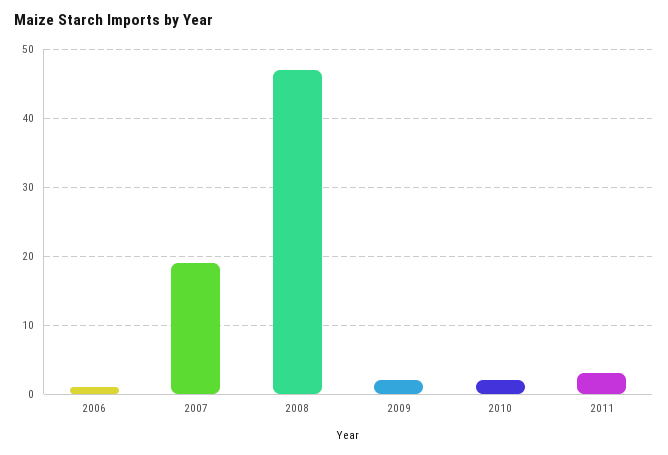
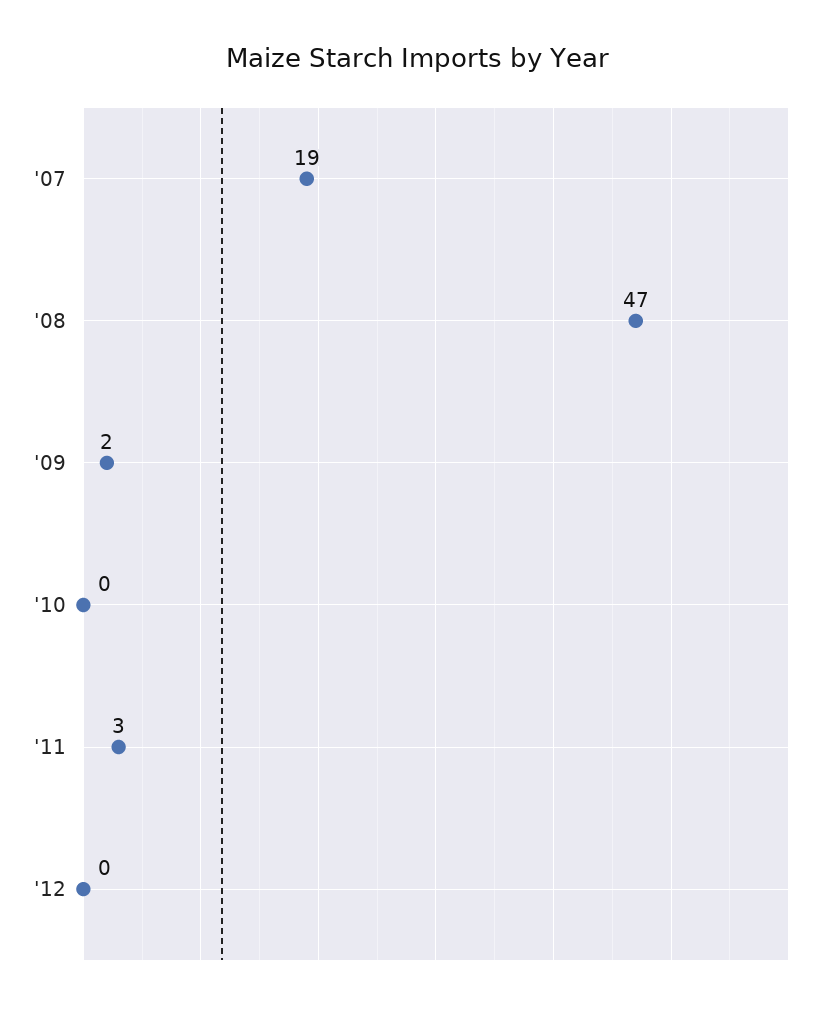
2006: 1 -> none
2010: 2 -> 0
'12: none -> 0

